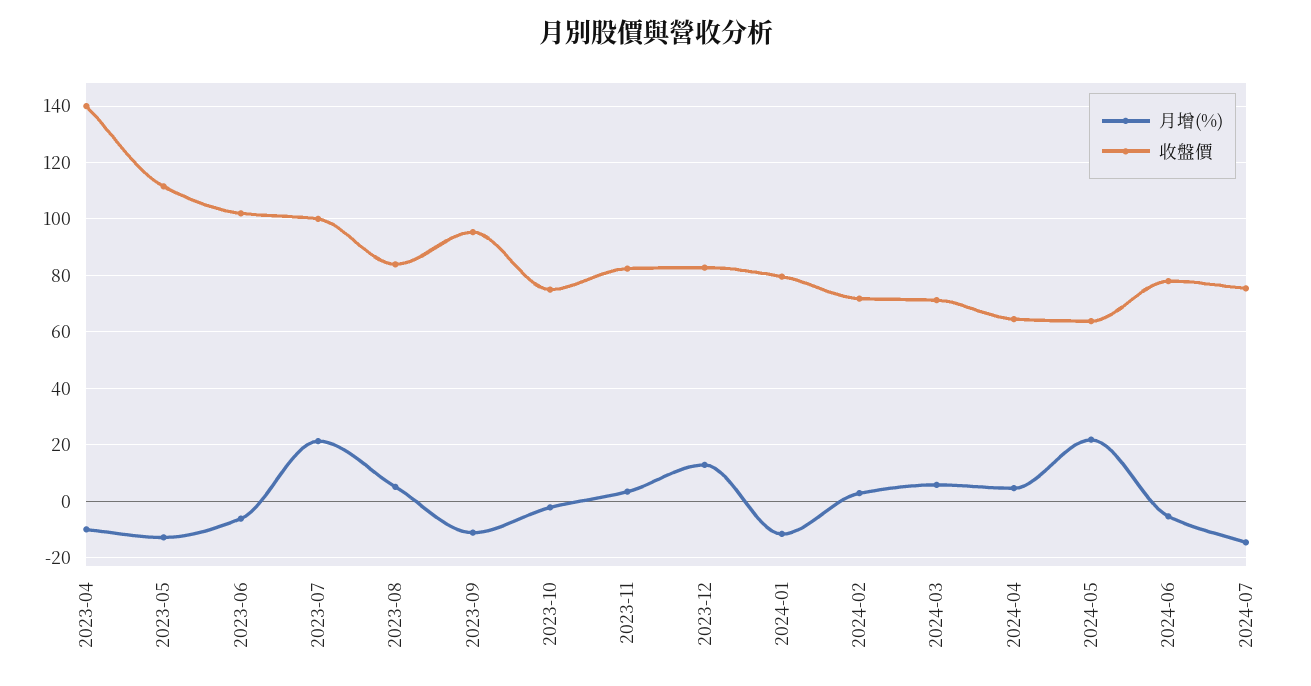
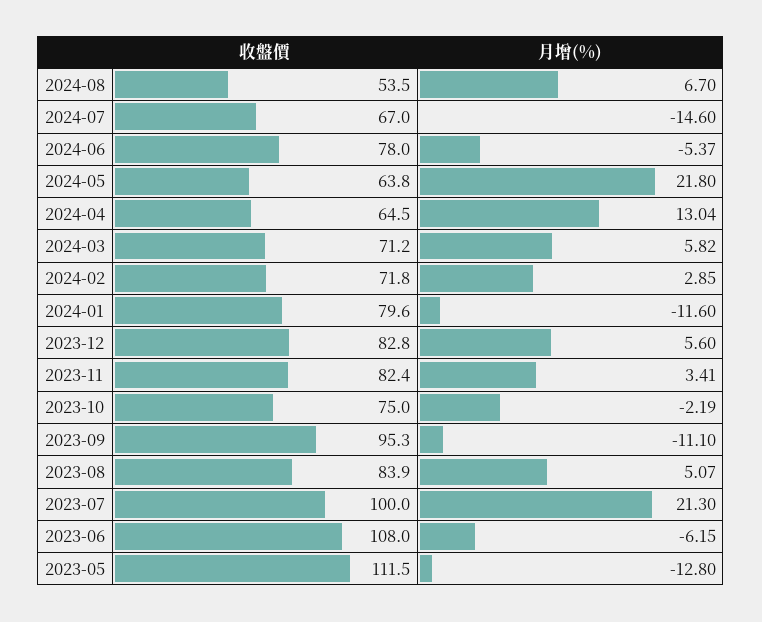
月增(%), 2023-04: -10 -> none
收盤價, 2023-04: 140 -> none
收盤價, 2023-06: 102.5 -> 108
月增(%), 2023-12: 12.5 -> 5.6
月增(%), 2024-04: 5 -> 13.04
收盤價, 2024-07: 75 -> 67
收盤價, 2024-08: none -> 53.5
月增(%), 2024-08: none -> 6.7

